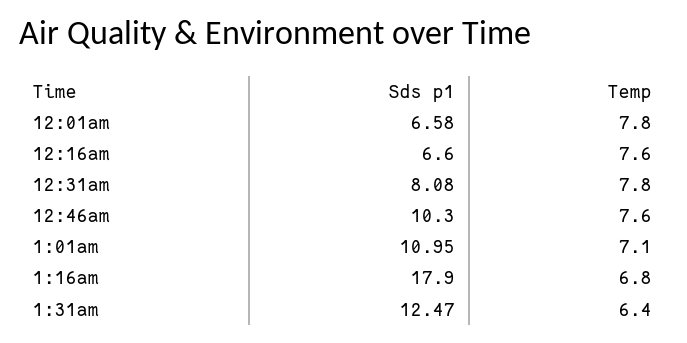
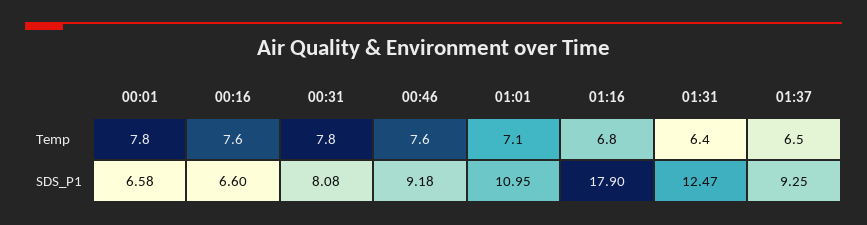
Sds p1, 12:46am: 10.3 -> 9.18
Temp, 01:37: none -> 6.5
Sds p1, 01:37: none -> 9.25

